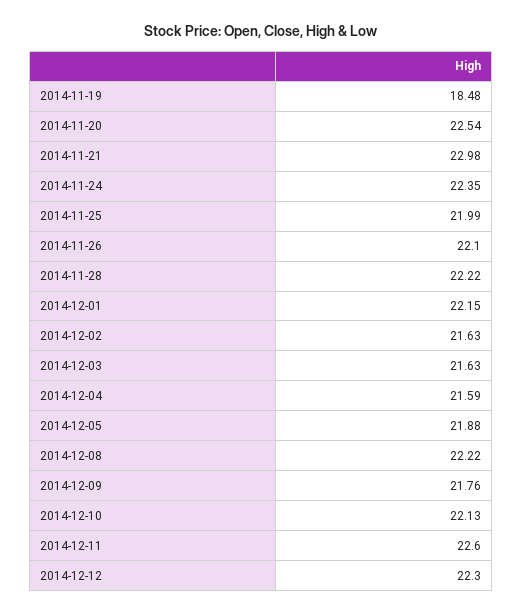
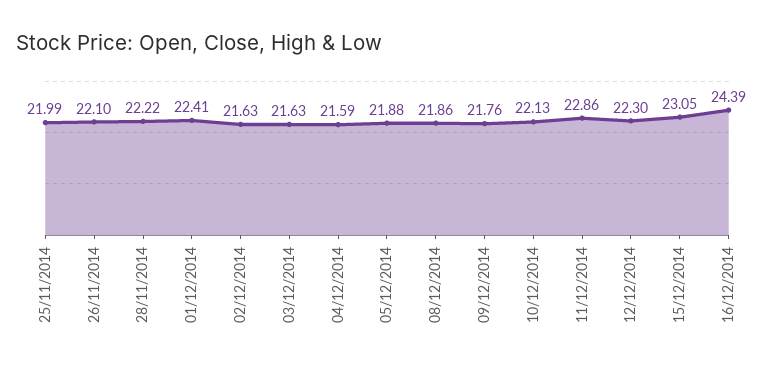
2014-11-19: 18.48 -> none
2014-11-20: 22.54 -> none
2014-11-21: 22.98 -> none
2014-11-24: 22.35 -> none
2014-12-01: 22.15 -> 22.41
2014-12-08: 22.22 -> 21.86
2014-12-11: 22.6 -> 22.86
15/12/2014: none -> 23.05
16/12/2014: none -> 24.39

